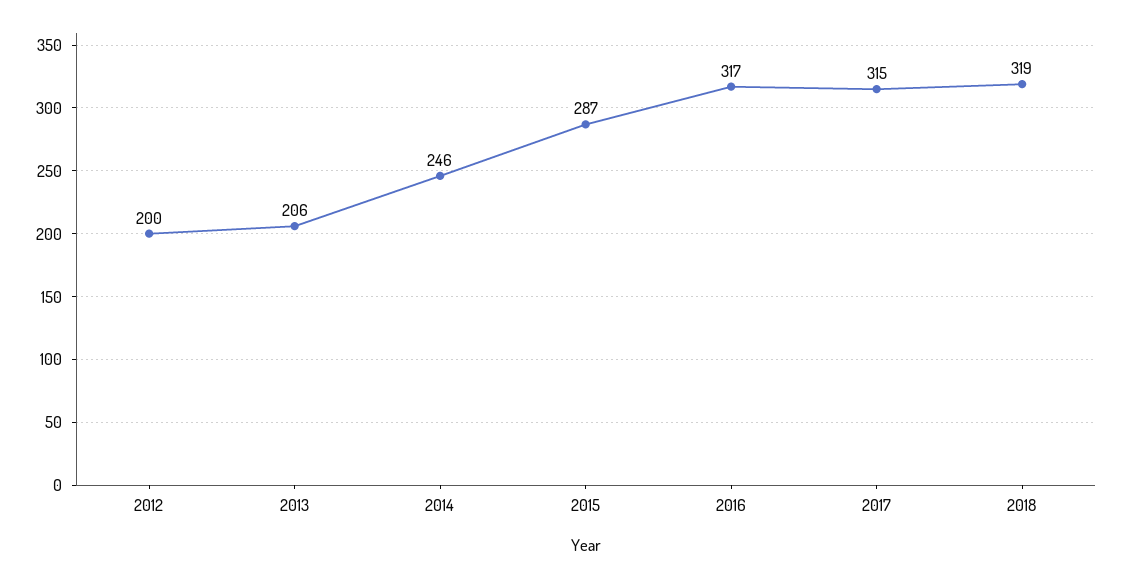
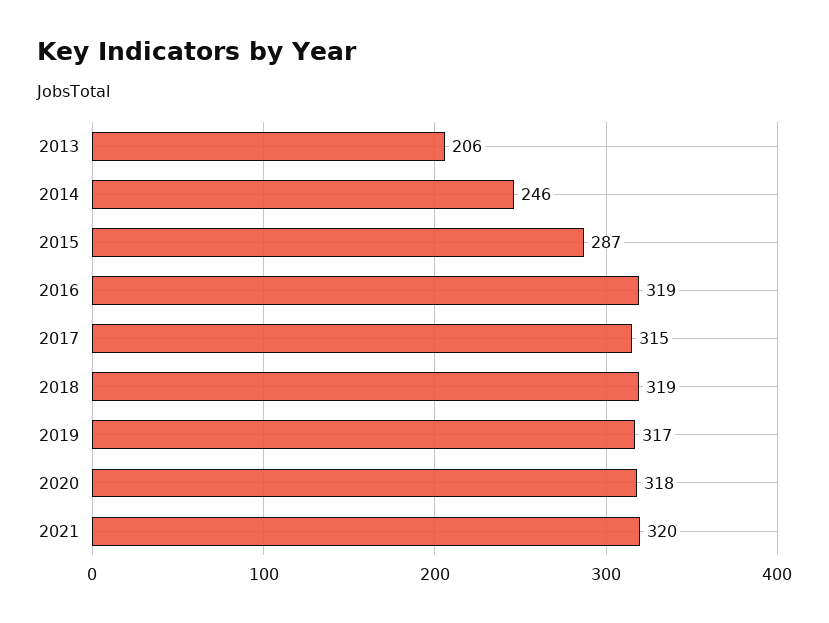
2012: 200 -> none
2016: 317 -> 319
2019: none -> 317
2020: none -> 318
2021: none -> 320

